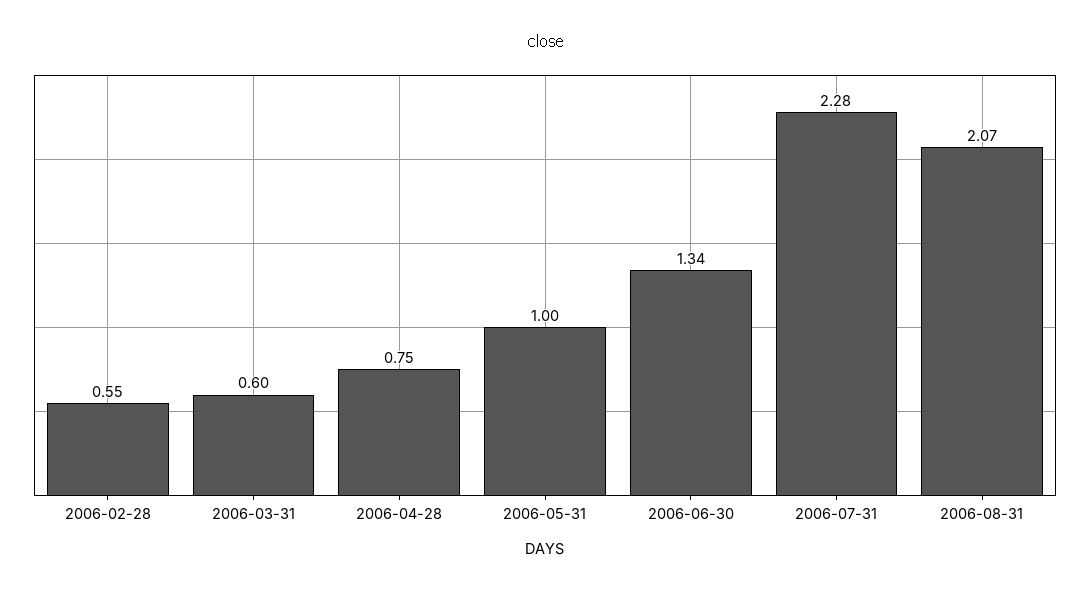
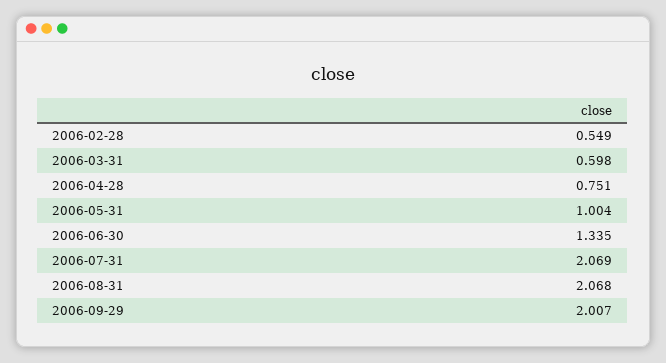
2006-07-31: 2.28 -> 2.069
2006-09-29: none -> 2.007

